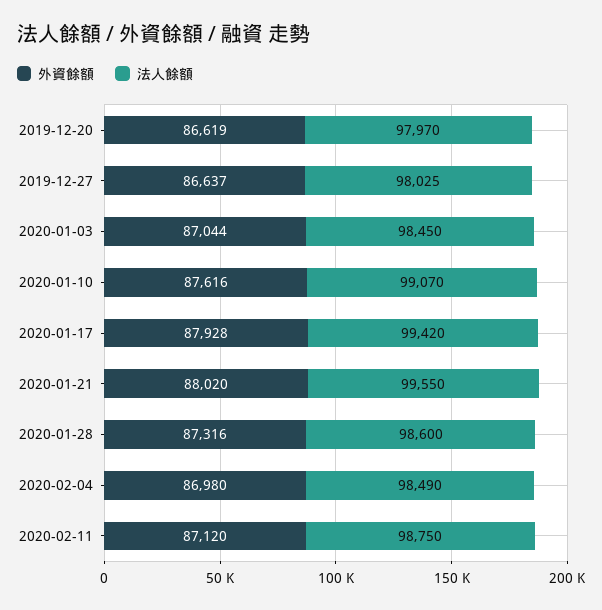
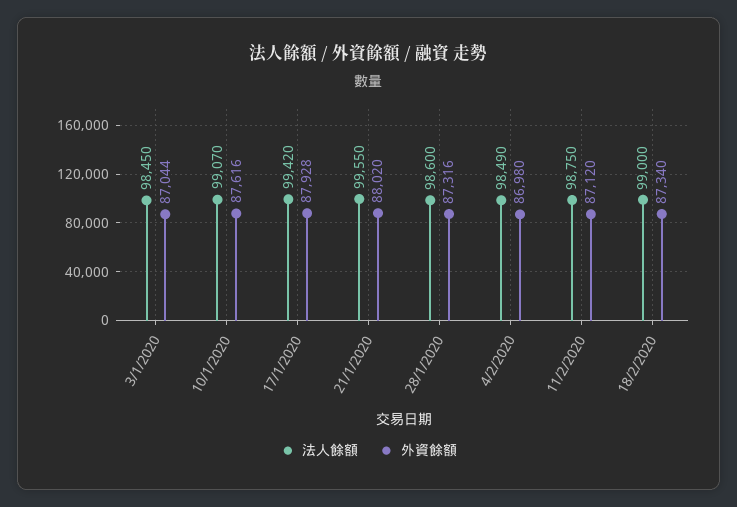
外資餘額, 2019-12-20: 86619 -> none
法人餘額, 2019-12-20: 97970 -> none
外資餘額, 2019-12-27: 86637 -> none
法人餘額, 2019-12-27: 98025 -> none
法人餘額, 18/2/2020: none -> 99000
外資餘額, 18/2/2020: none -> 87340

